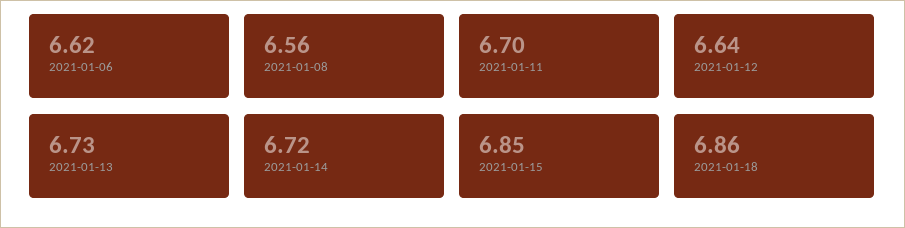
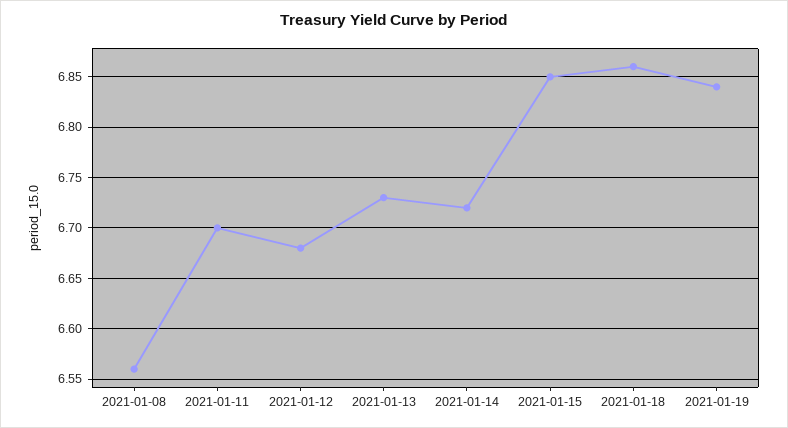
2021-01-06: 6.62 -> none
2021-01-12: 6.64 -> 6.68
2021-01-19: none -> 6.84

